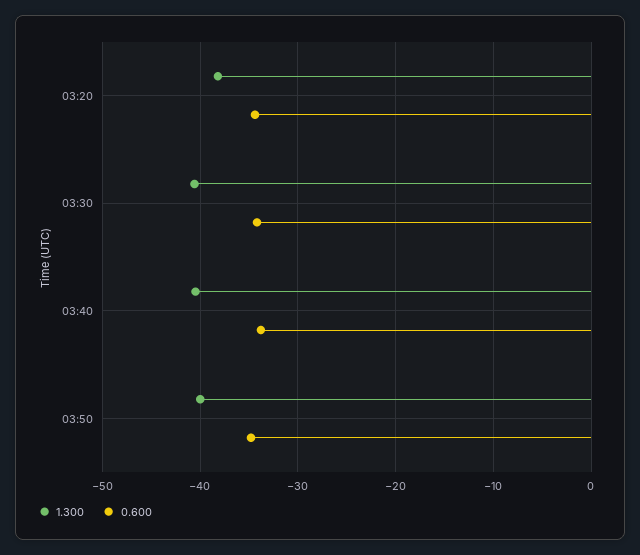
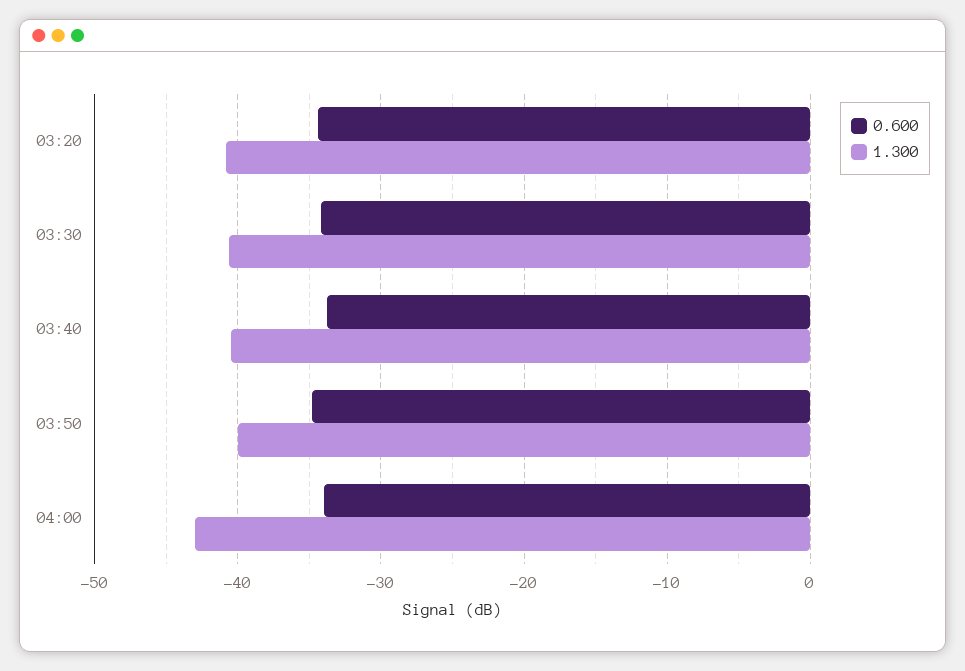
1.300, 03:20: -38 -> -41
0.600, 04:00: none -> -34
1.300, 04:00: none -> -43

